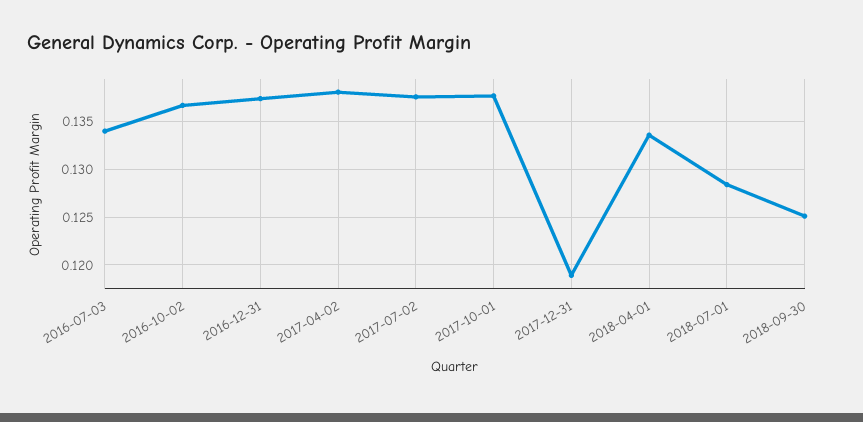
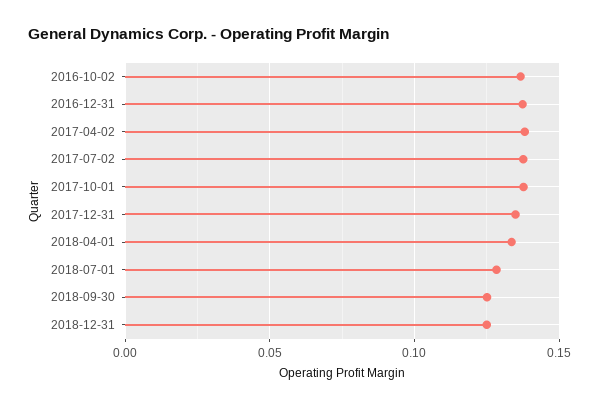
2016-07-03: 0.134 -> none
2017-12-31: 0.119 -> 0.135
2018-12-31: none -> 0.125

